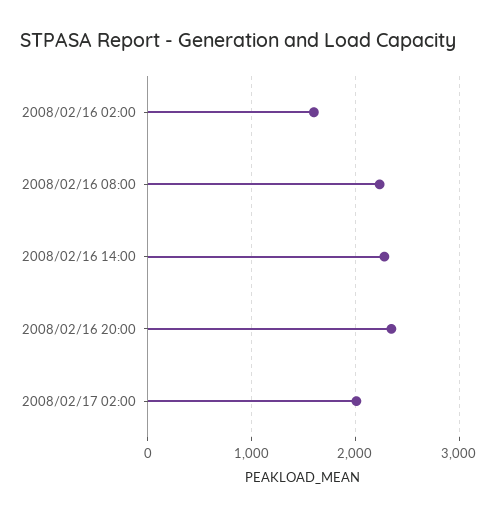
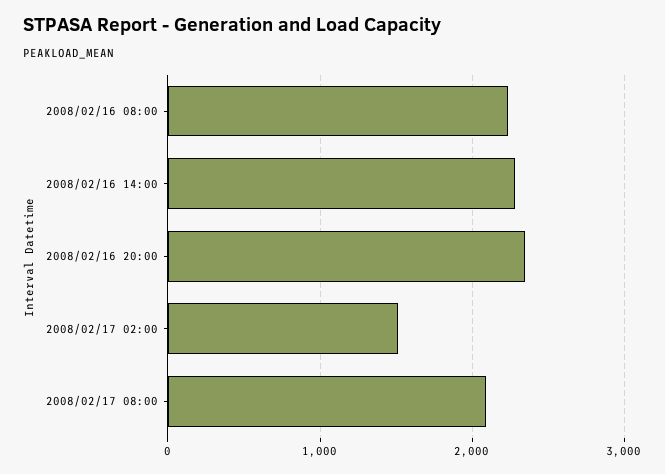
2008/02/16 02:00: 1600 -> none
2008/02/17 02:00: 2000 -> 1500
2008/02/17 08:00: none -> 2100

